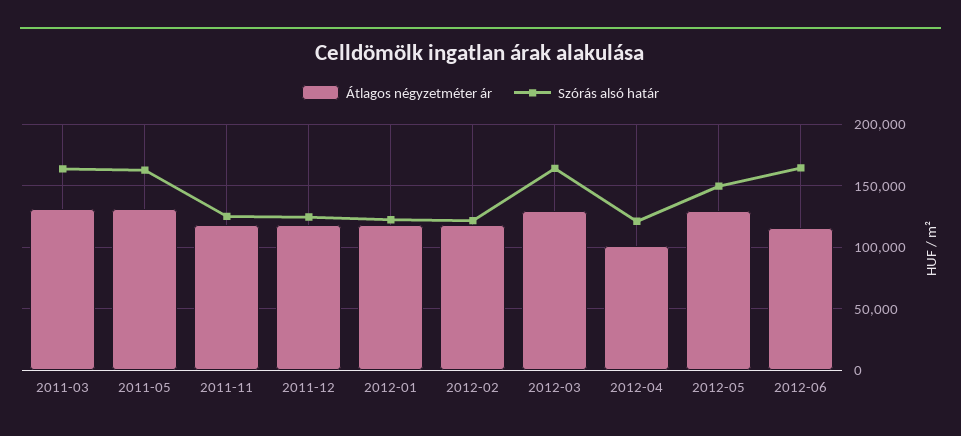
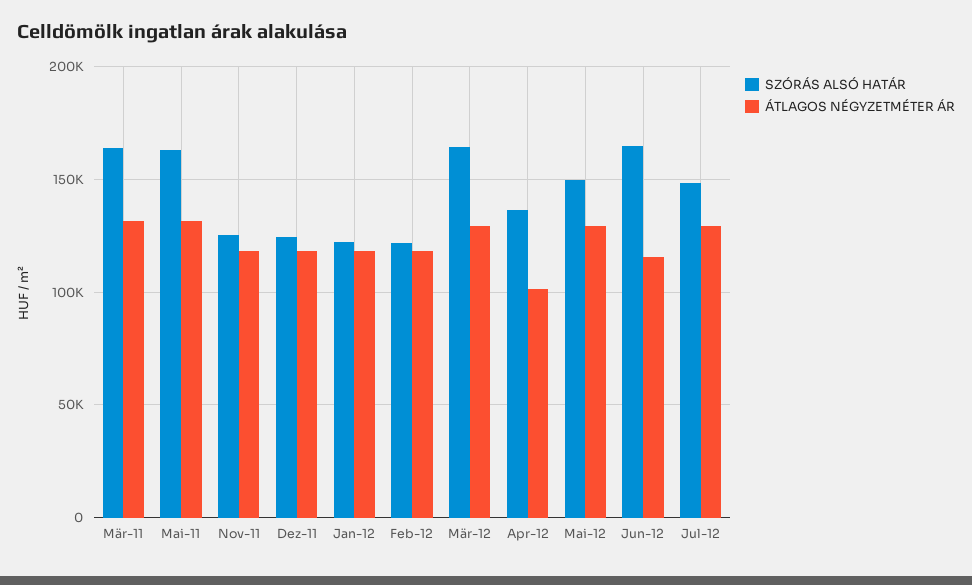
Szórás alsó határ, 2012-04: 120000 -> 135000
Szórás alsó határ, Jul-12: none -> 150000
Átlagos négyzetméter ár, Jul-12: none -> 130000

